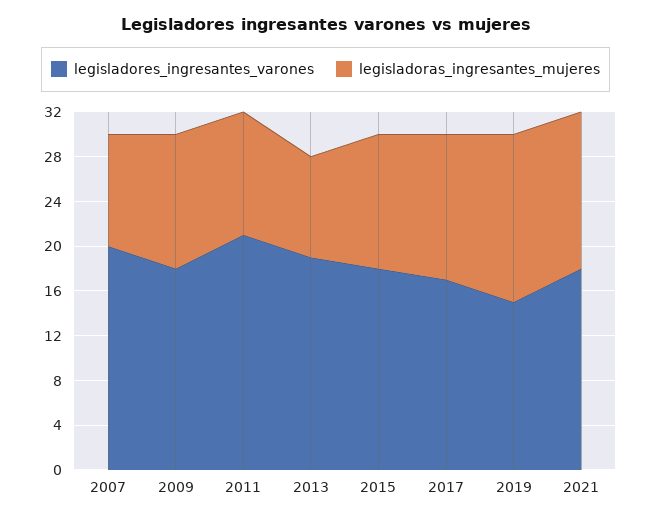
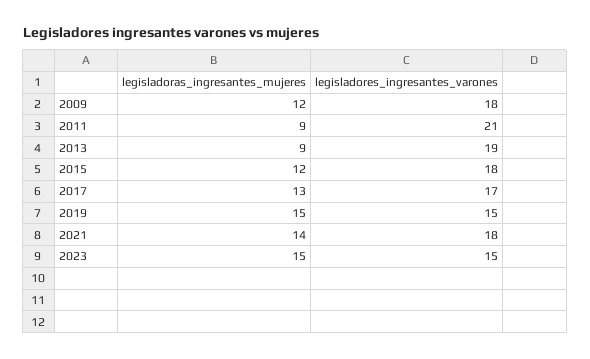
legisladores_ingresantes_varones, 2007: 20 -> none
legisladoras_ingresantes_mujeres, 2007: 10 -> none
legisladoras_ingresantes_mujeres, 2011: 11 -> 9
legisladoras_ingresantes_mujeres, 2023: none -> 15
legisladores_ingresantes_varones, 2023: none -> 15

